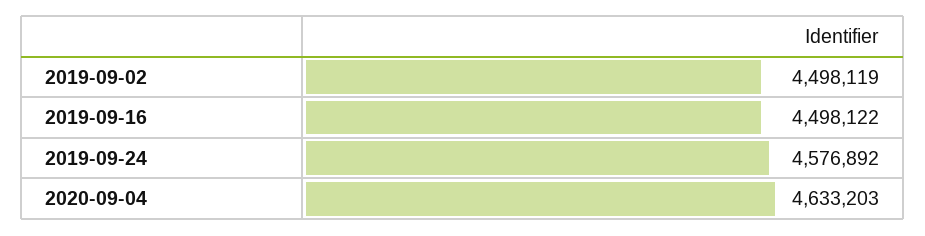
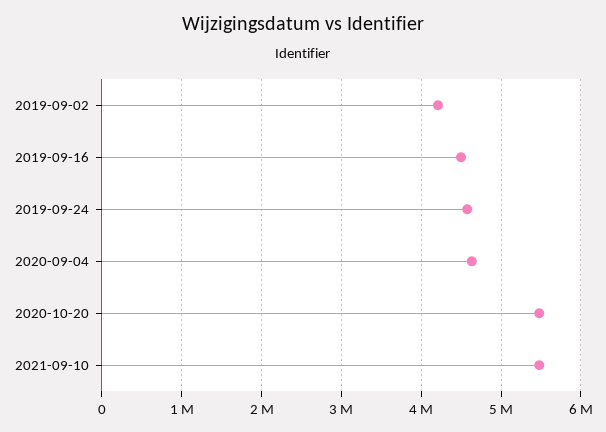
2019-09-02: 4498119 -> 4200000
2020-10-20: none -> 5500000
2021-09-10: none -> 5500000

